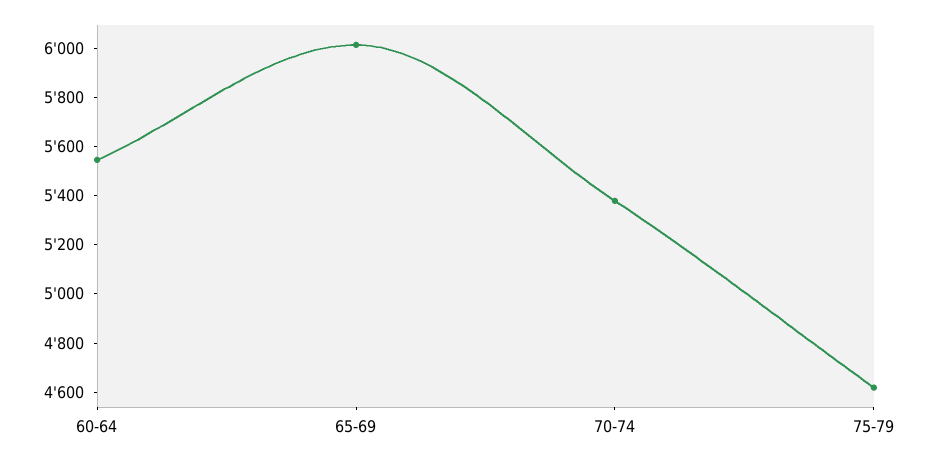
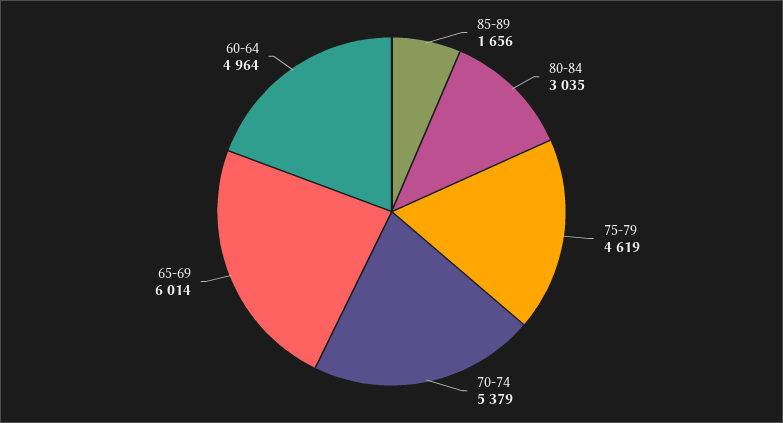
60-64: 5550 -> 4964
85-89: none -> 1656
80-84: none -> 3035

